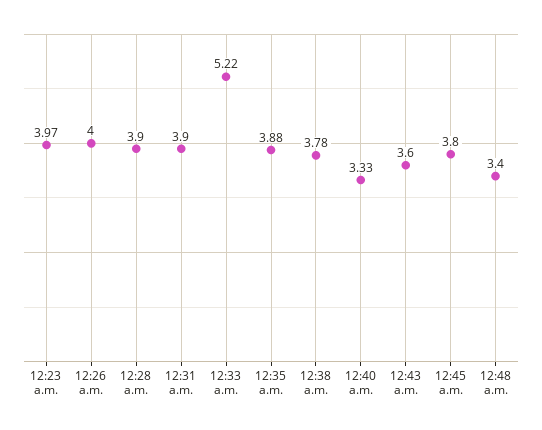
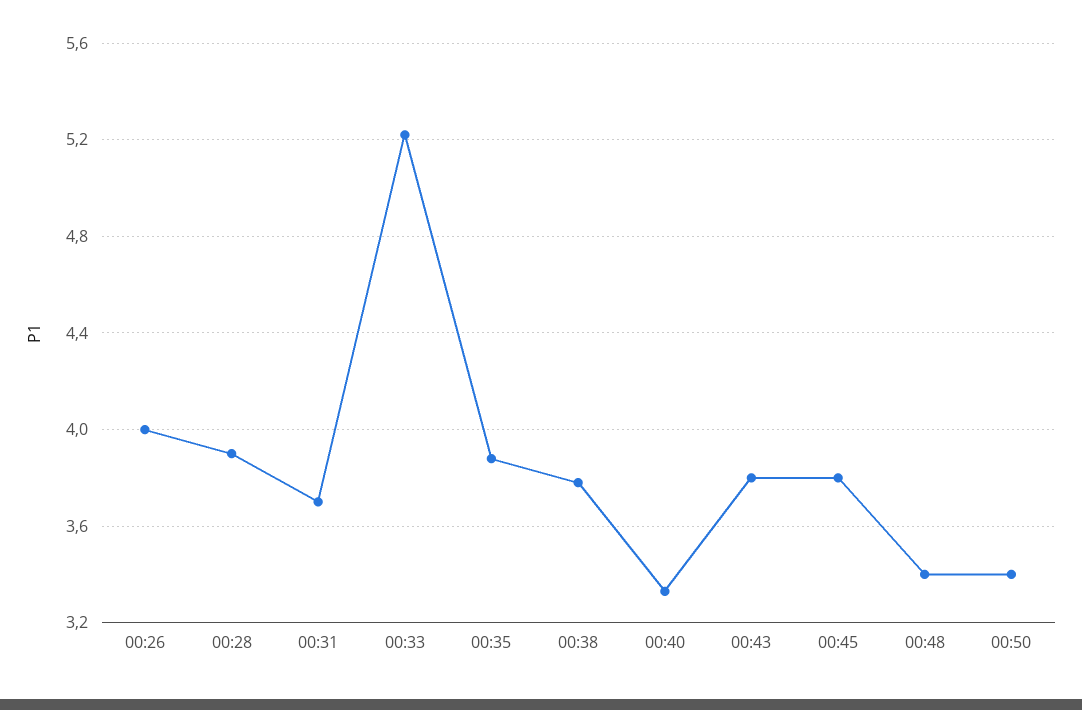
12:23 a.m.: 3.97 -> none
12:31 a.m.: 3.9 -> 3.7
12:43 a.m.: 3.6 -> 3.8
00:50: none -> 3.4

